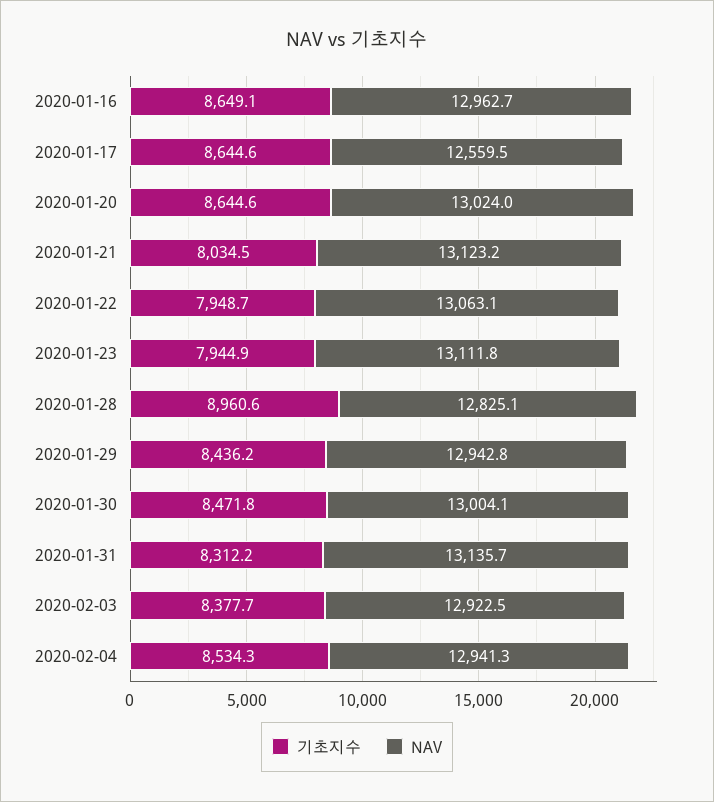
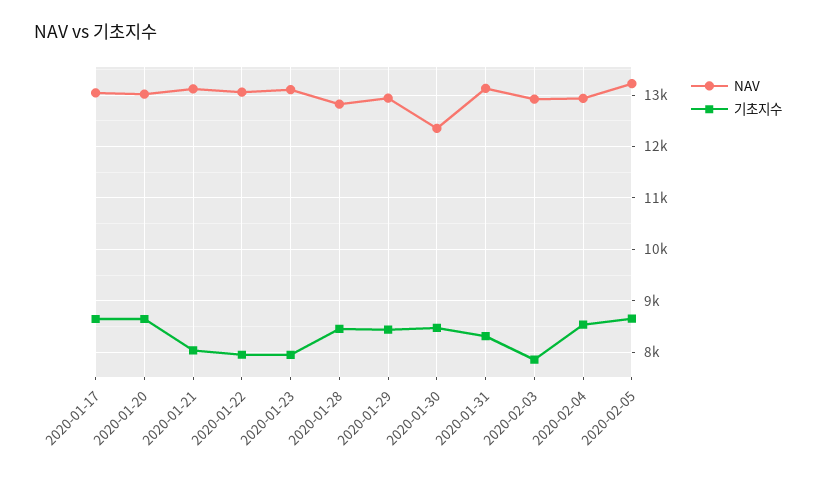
기초지수, 2020-01-16: 8649.1 -> none
NAV, 2020-01-16: 12962.7 -> none
NAV, 2020-01-17: 12559.5 -> 13000
기초지수, 2020-01-28: 8960.6 -> 8400
NAV, 2020-01-30: 13004.1 -> 12400
기초지수, 2020-02-03: 8377.7 -> 7800
NAV, 2020-02-05: none -> 13200
기초지수, 2020-02-05: none -> 8600

